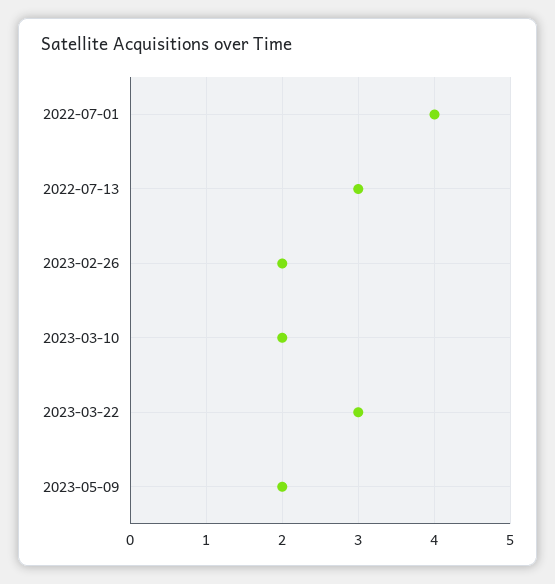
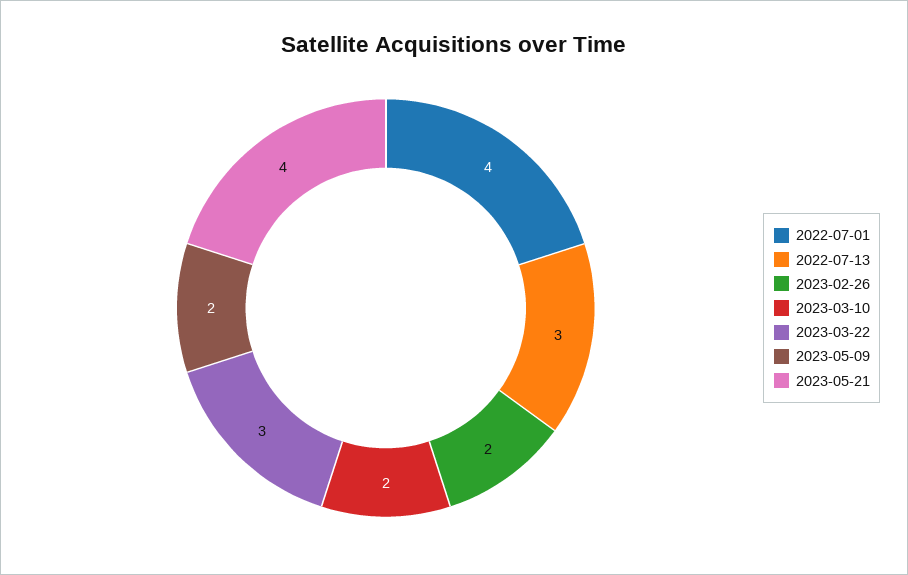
2023-05-21: none -> 4

